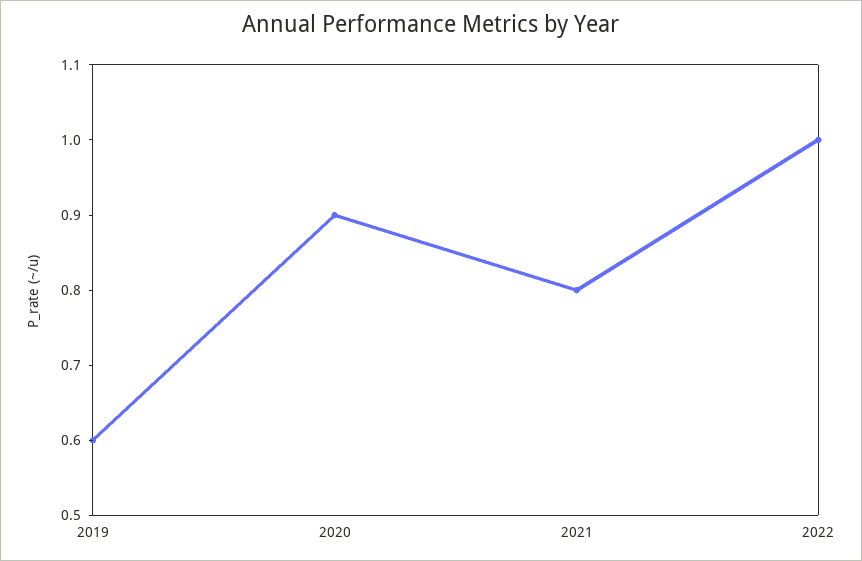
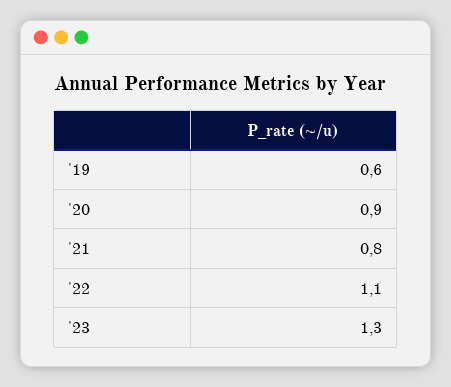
2022: 1 -> 1.1
'23: none -> 1.3

